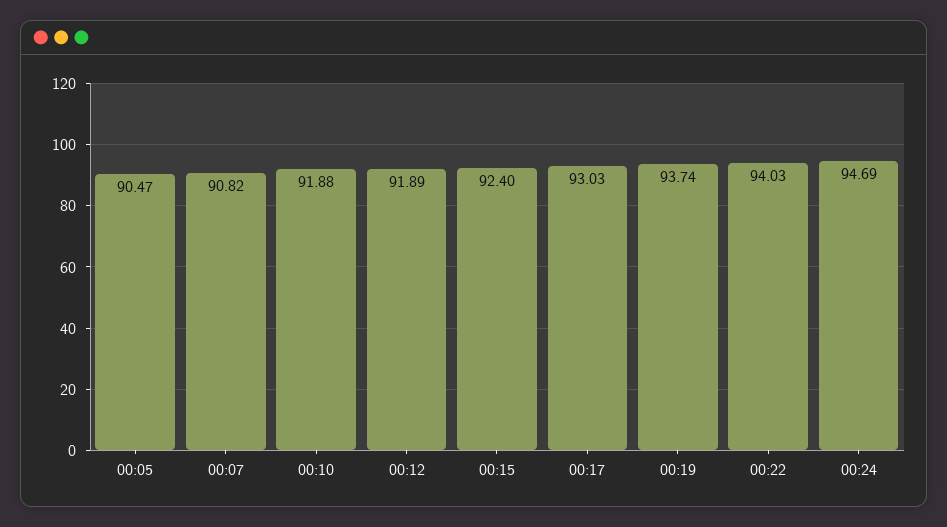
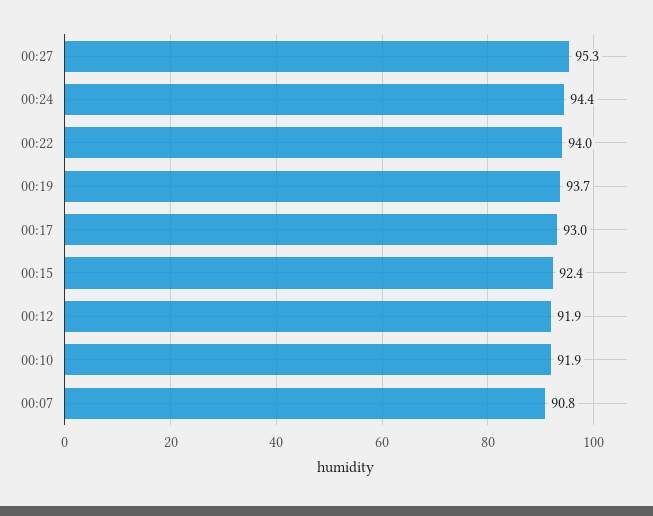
00:05: 90.47 -> none
00:24: 94.69 -> 94.4
00:27: none -> 95.3

